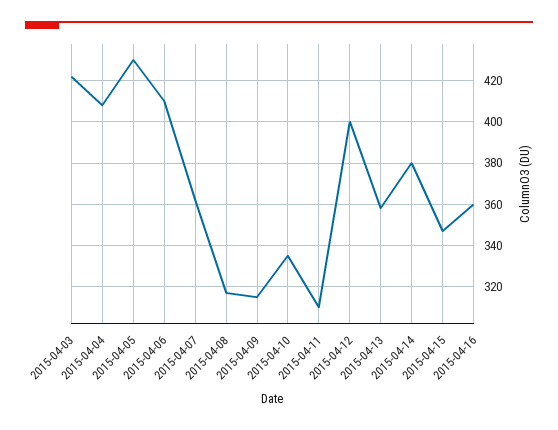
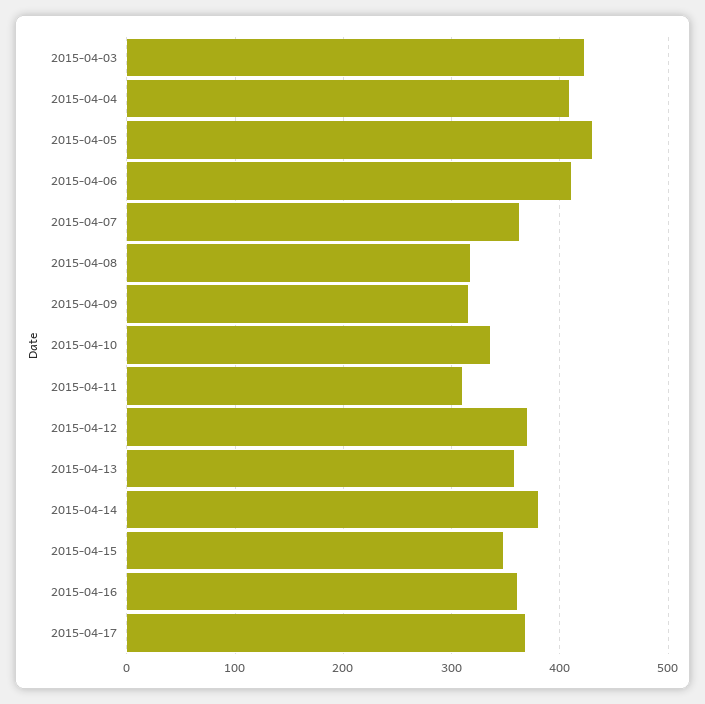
2015-04-12: 400 -> 370
2015-04-17: none -> 370

